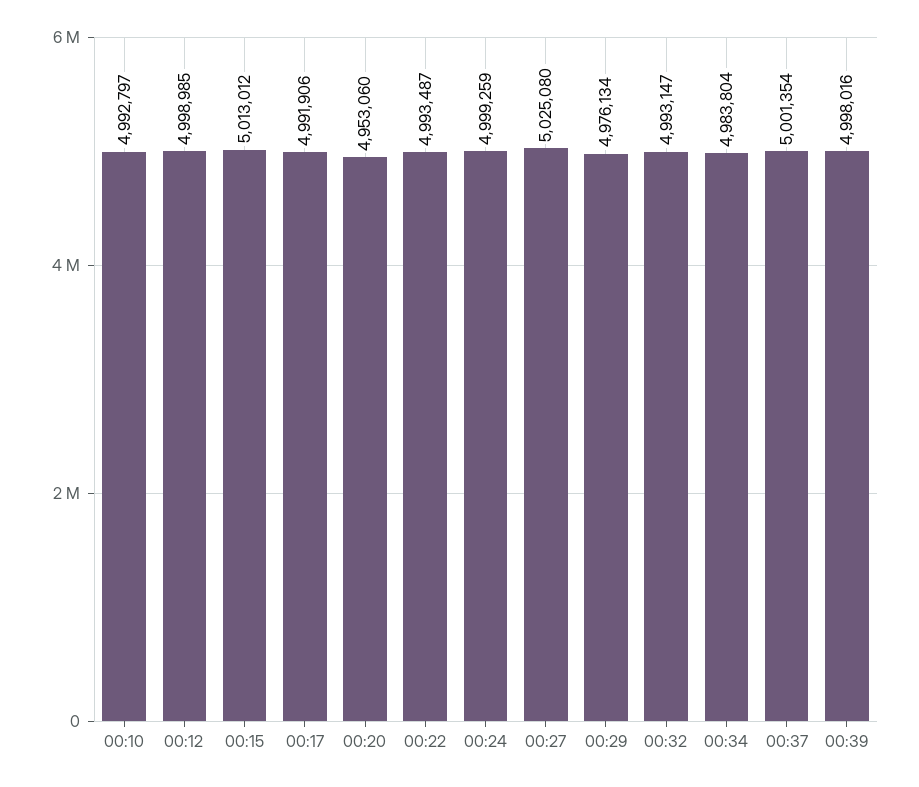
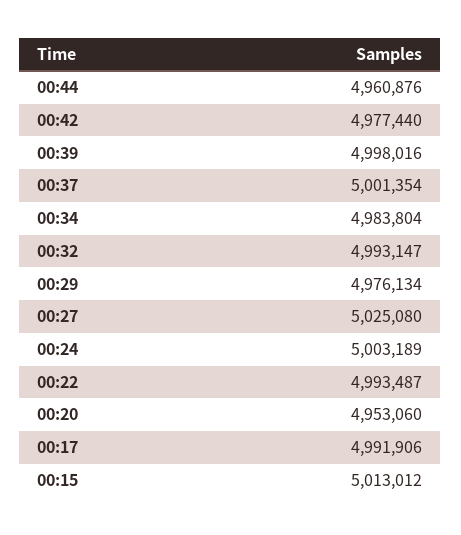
00:10: 4992797 -> none
00:12: 4998985 -> none
00:24: 4999259 -> 5003189
00:44: none -> 4960876
00:42: none -> 4977440

